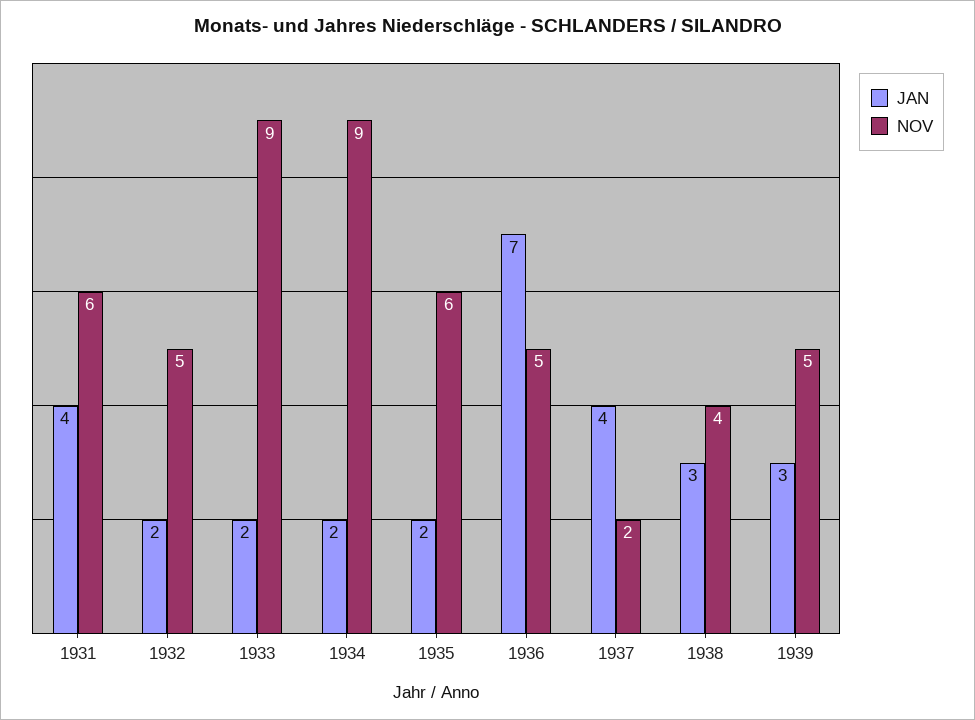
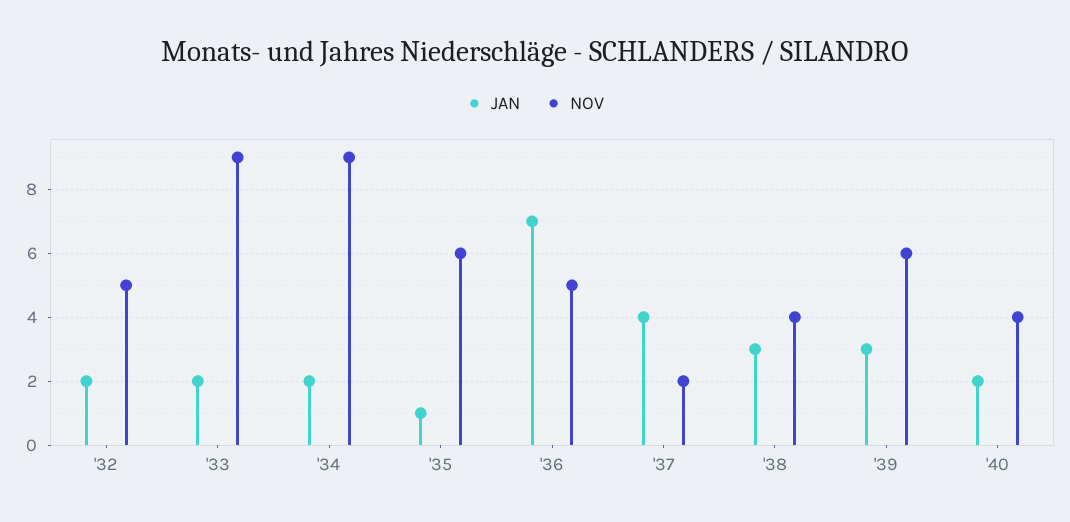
JAN, 1931: 4 -> none
NOV, 1931: 6 -> none
JAN, 1935: 2 -> 1
NOV, 1939: 5 -> 6
JAN, '40: none -> 2
NOV, '40: none -> 4

